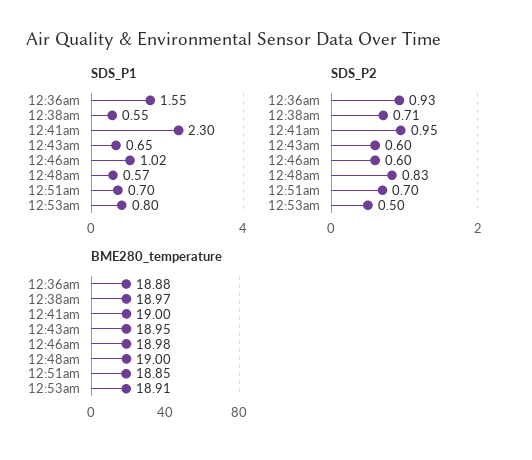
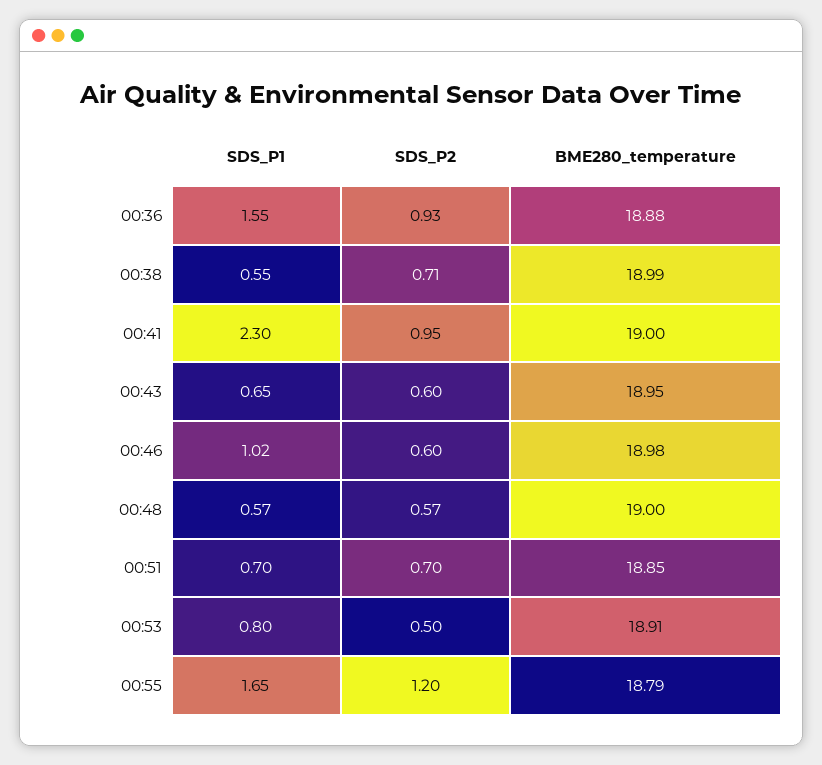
SDS_P2, 12:48am: 0.83 -> 0.57
BME280_temperature, 12:38am: 18.97 -> 18.99
SDS_P1, 00:55: none -> 1.65
SDS_P2, 00:55: none -> 1.2
BME280_temperature, 00:55: none -> 18.79

